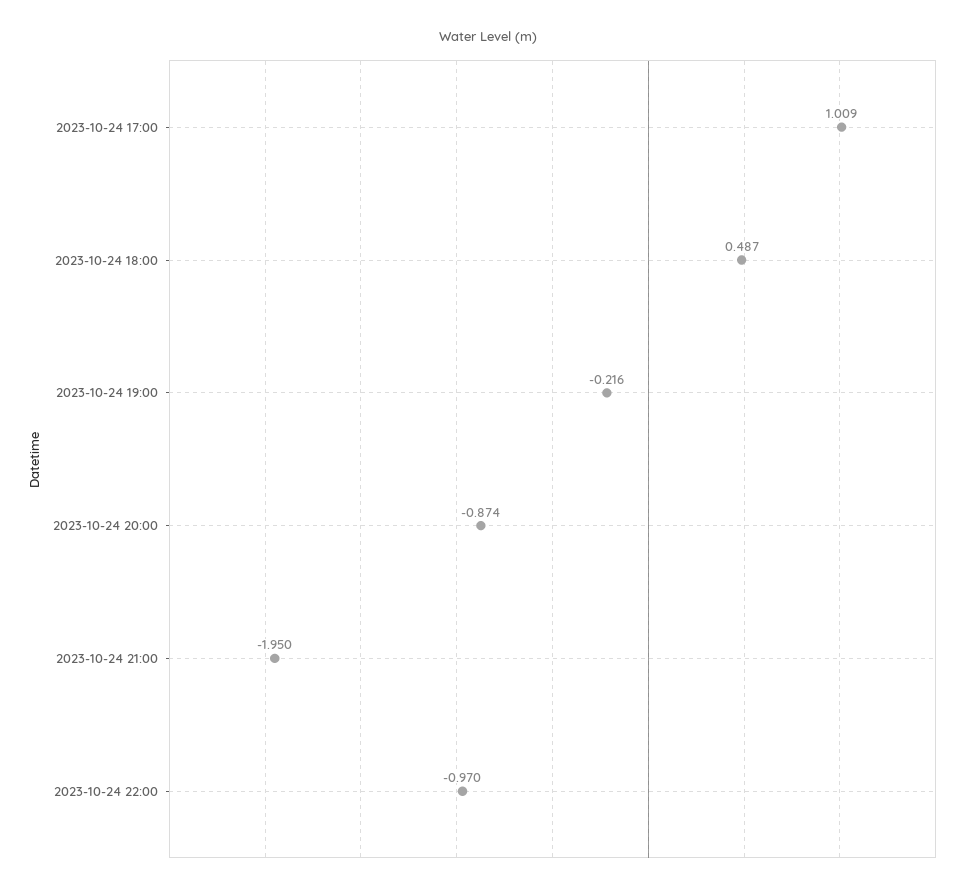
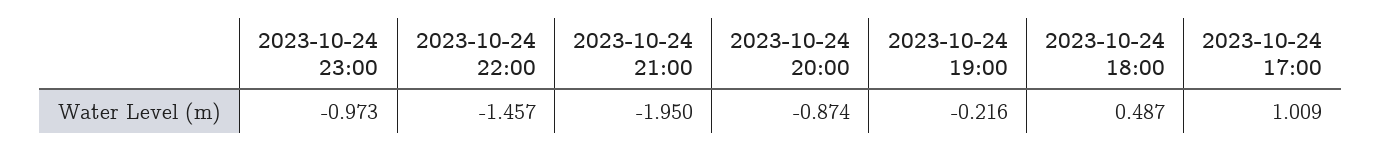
2023-10-24 22:00: -0.97 -> -1.457
2023-10-24 23:00: none -> -0.973

